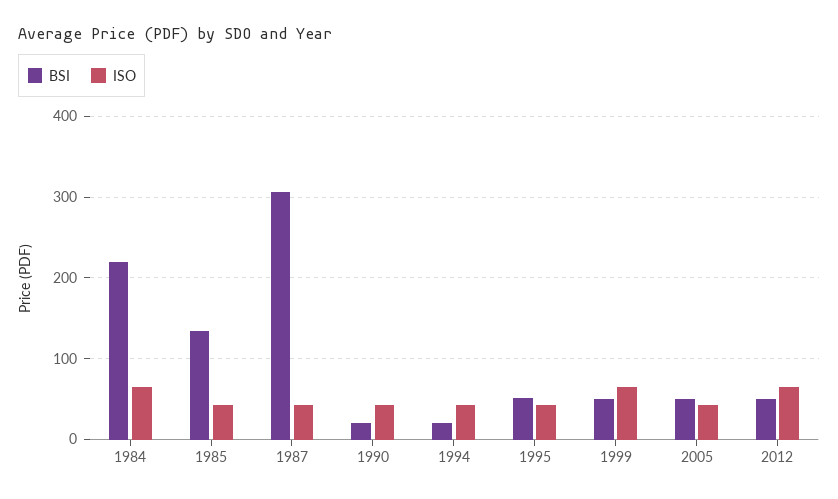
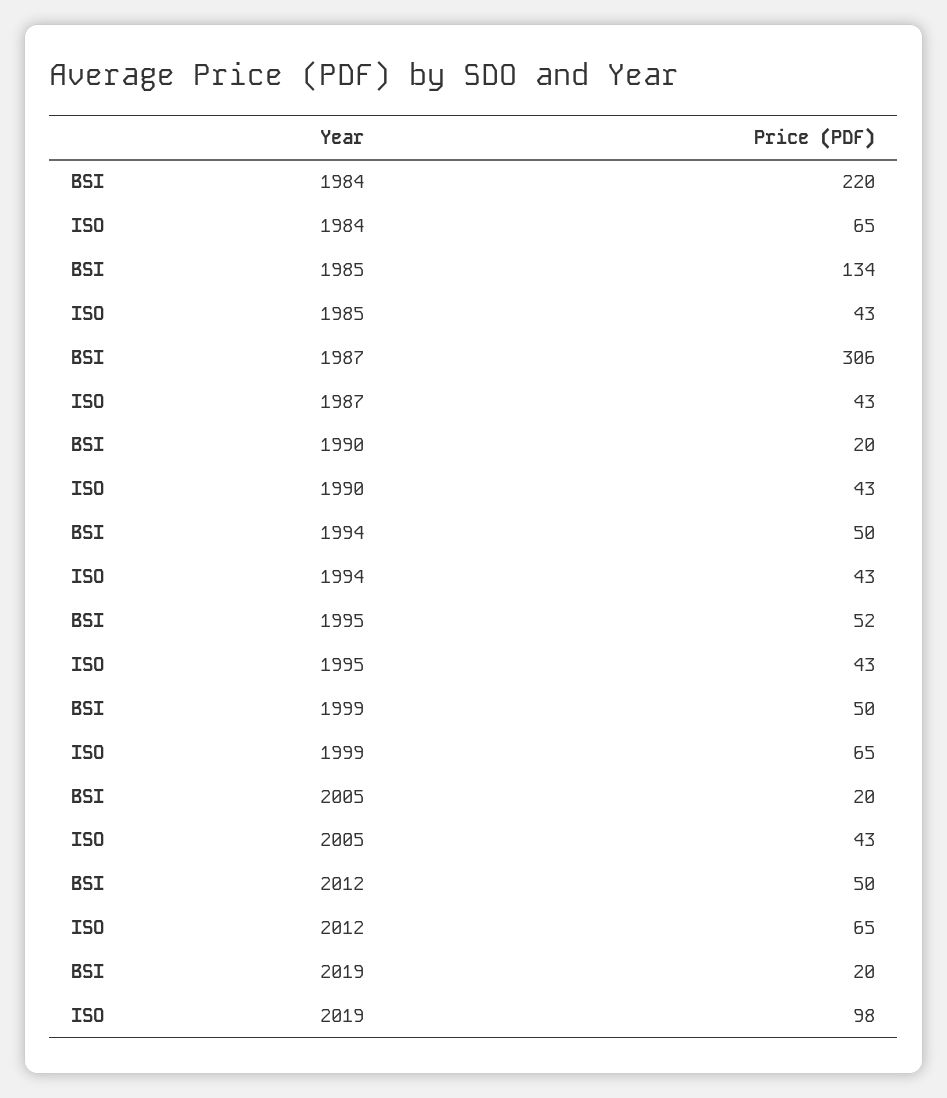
BSI, 1994: 20 -> 50
BSI, 2005: 50 -> 20
BSI, 2019: none -> 20
ISO, 2019: none -> 98

